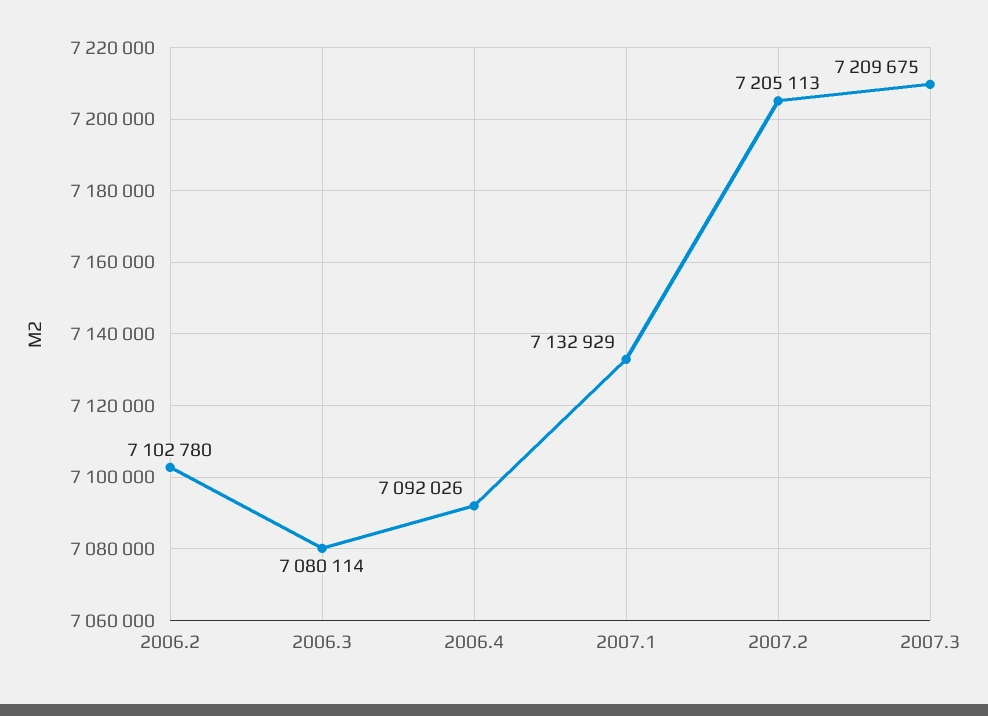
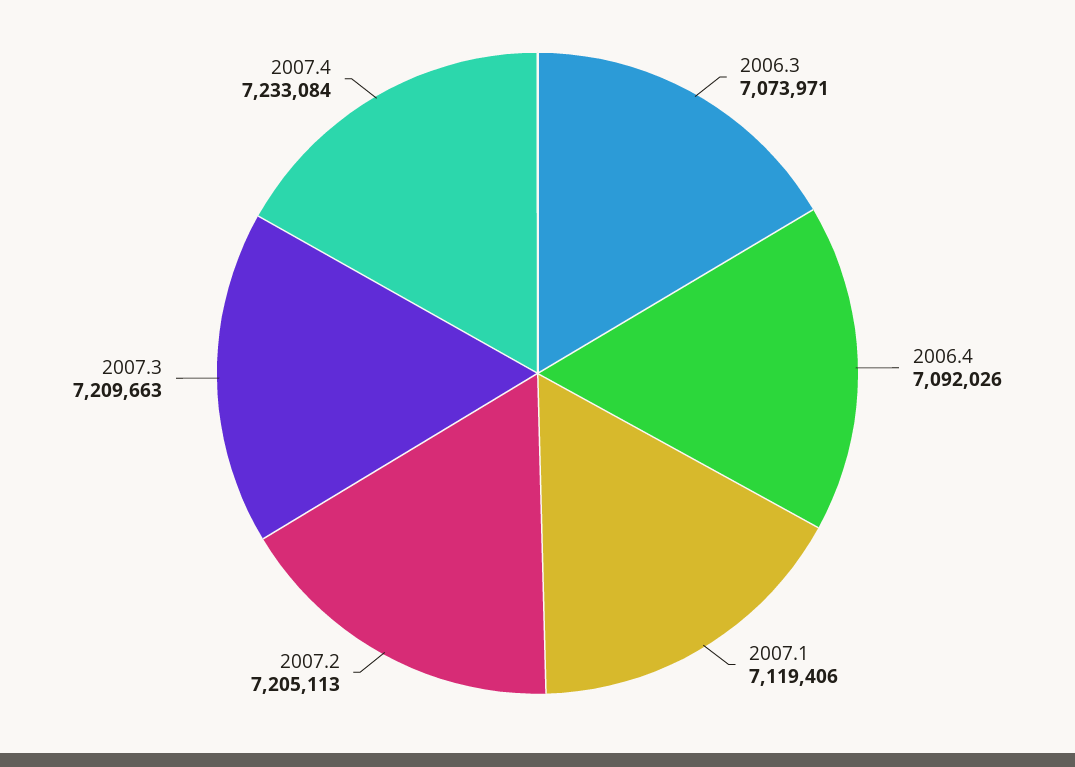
2006.2: 7102780 -> none
2006.3: 7080114 -> 7073971
2007.1: 7132929 -> 7119406
2007.3: 7209675 -> 7209663
2007.4: none -> 7233084

